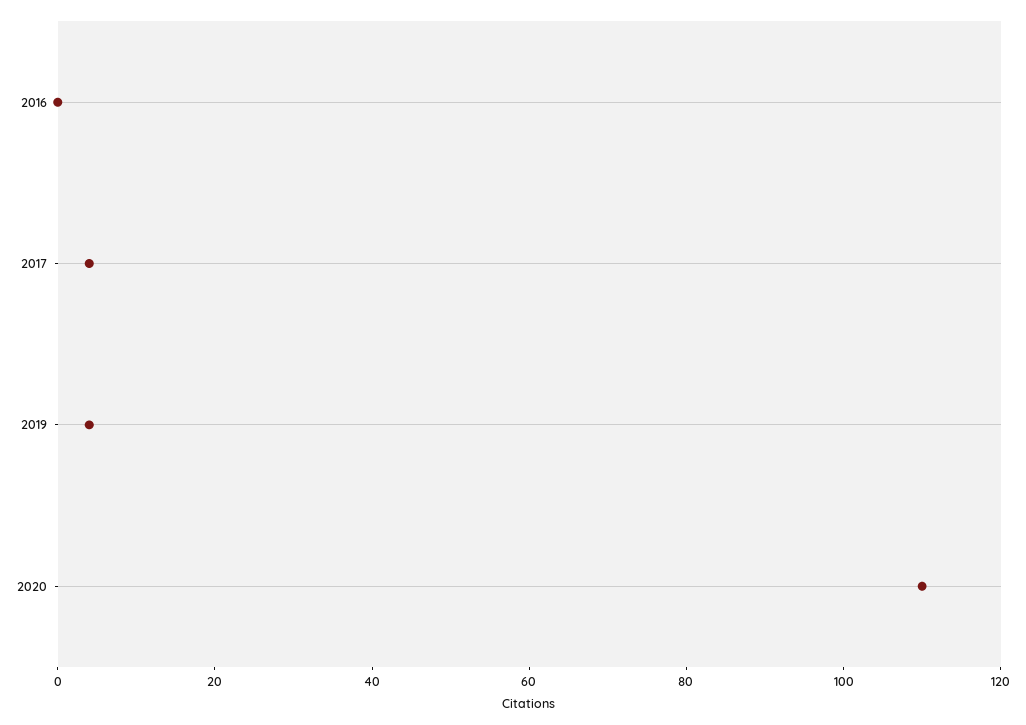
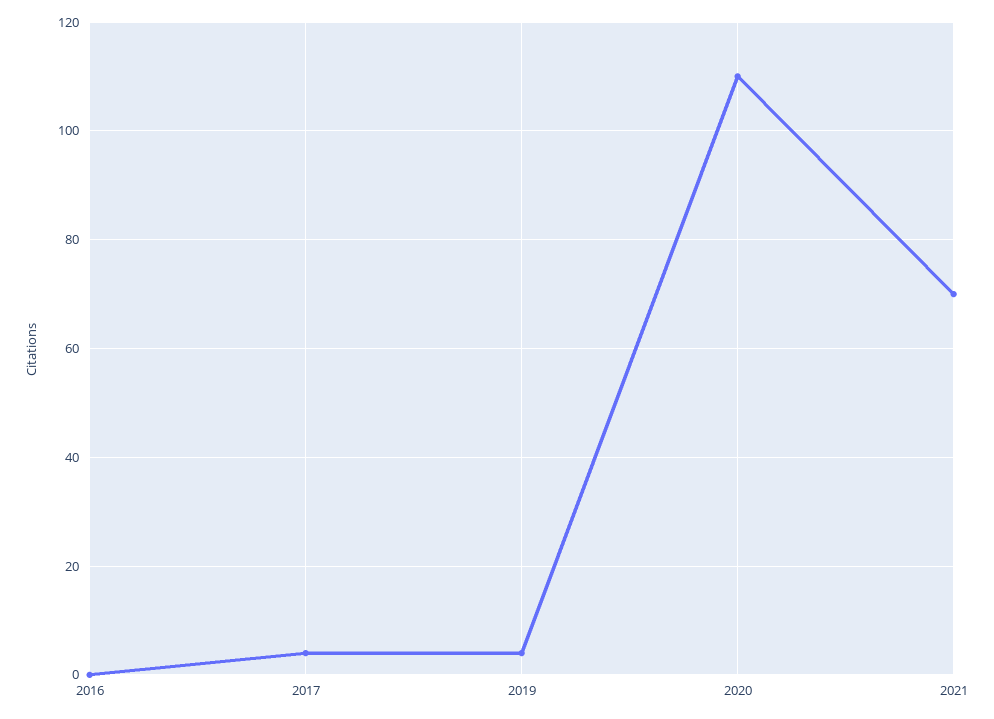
2021: none -> 70

